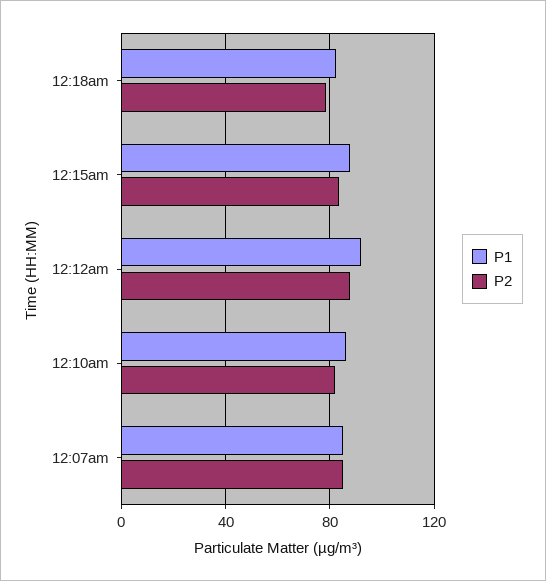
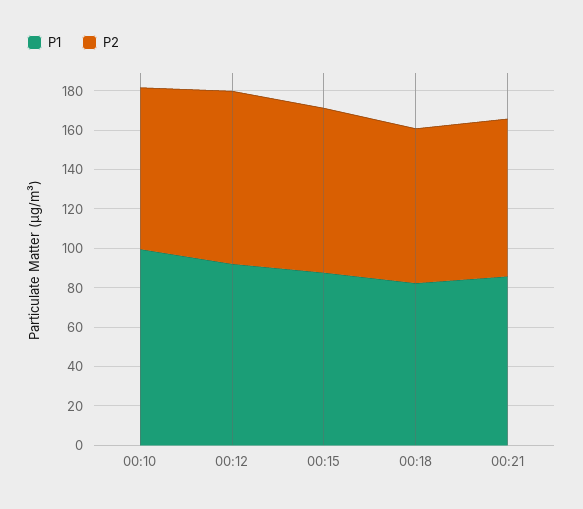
P1, 12:10am: 85 -> 100
P1, 12:07am: 85 -> none
P2, 12:07am: 85 -> none
P1, 00:21: none -> 85
P2, 00:21: none -> 80

